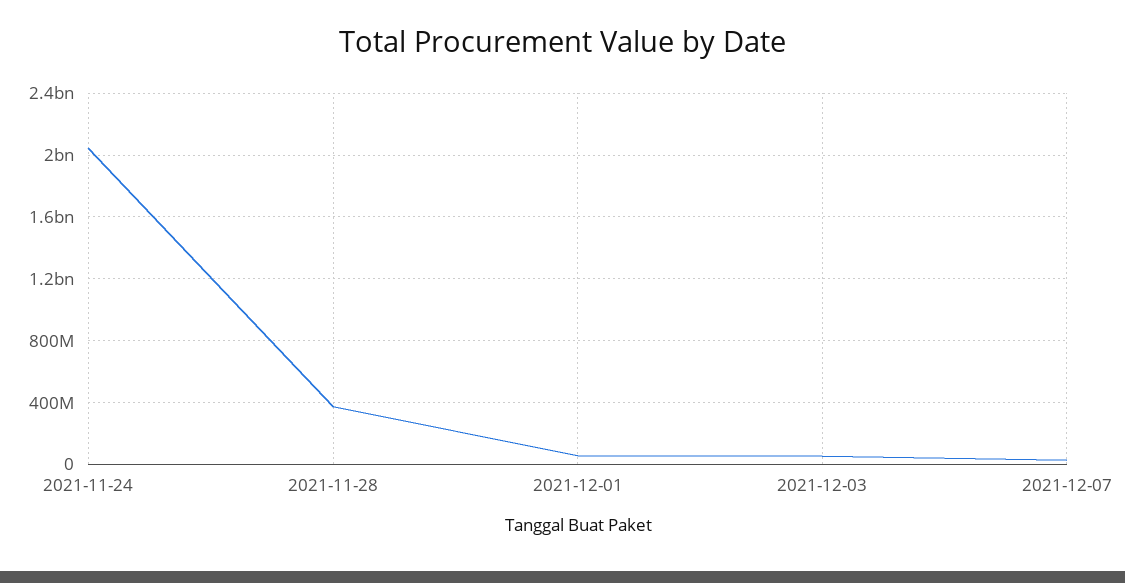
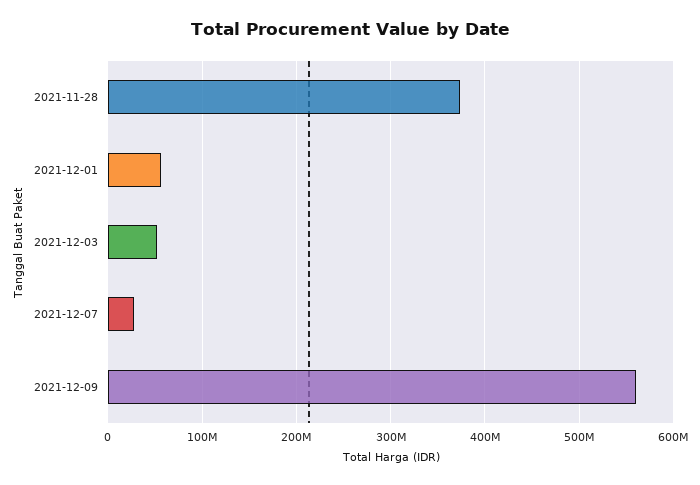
2021-11-24: 2050000000 -> none
2021-12-09: none -> 560000000

